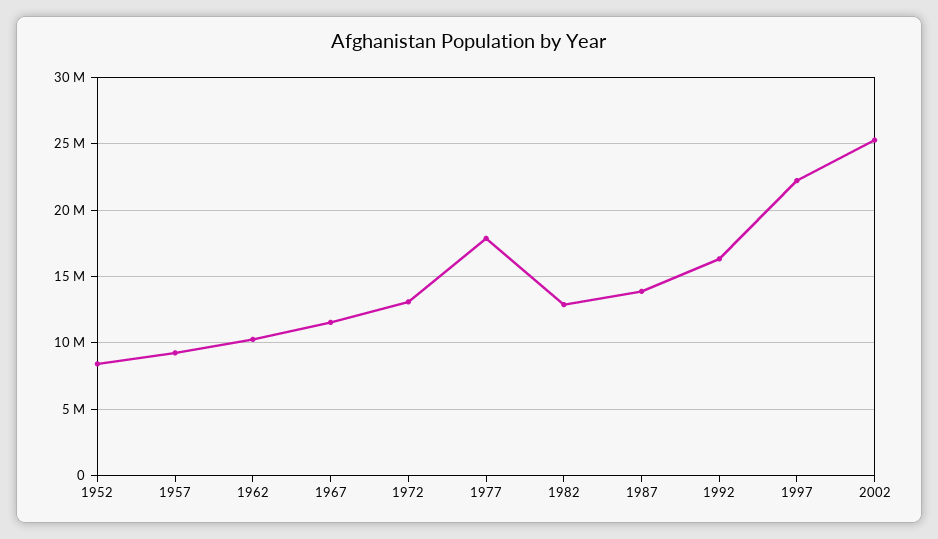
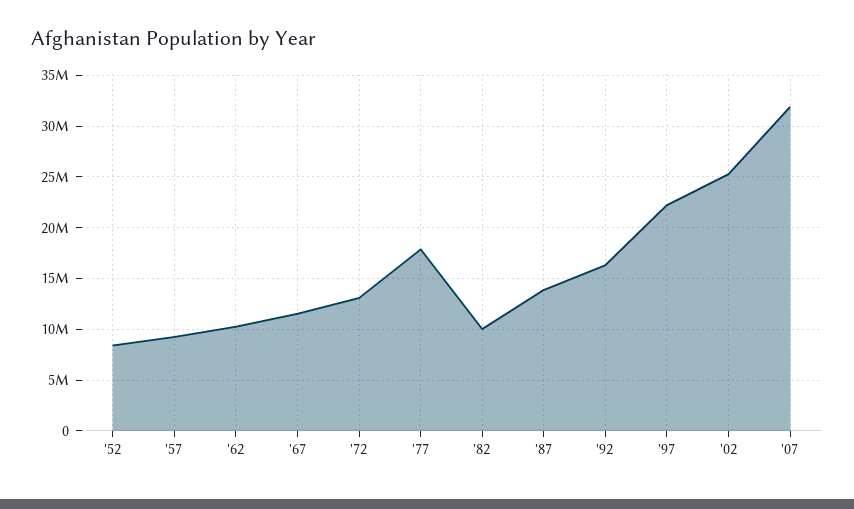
1982: 13000000 -> 10000000
'07: none -> 32000000

